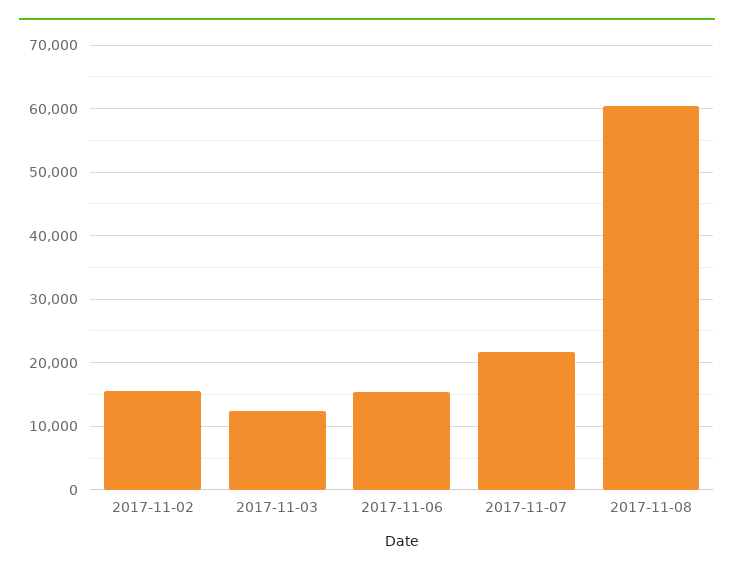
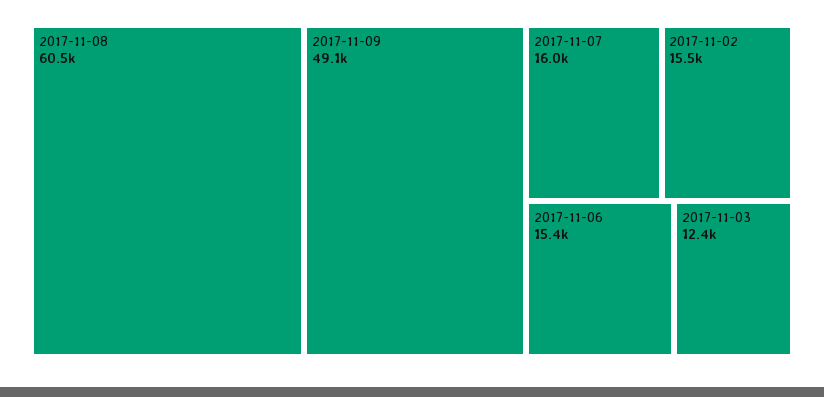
2017-11-07: 22000 -> 16000
2017-11-09: none -> 49100

